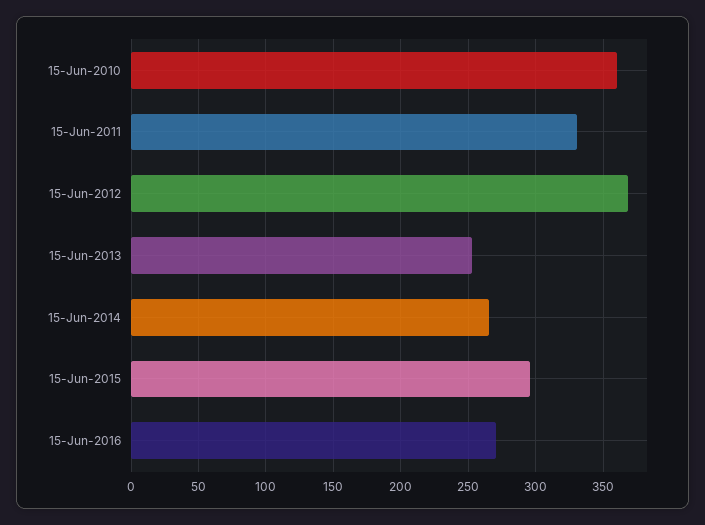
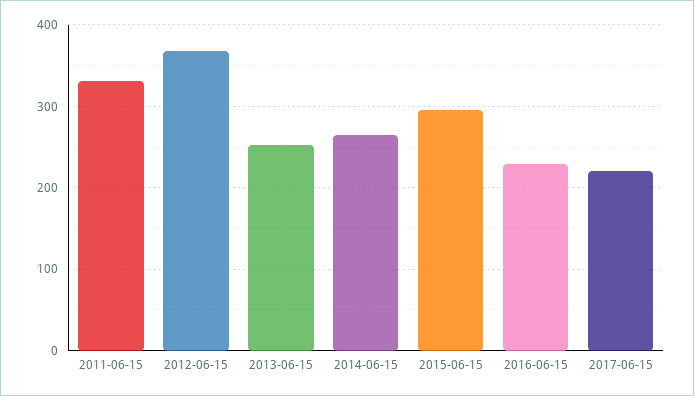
15-Jun-2010: 360 -> none
15-Jun-2016: 270 -> 230
2017-06-15: none -> 220

